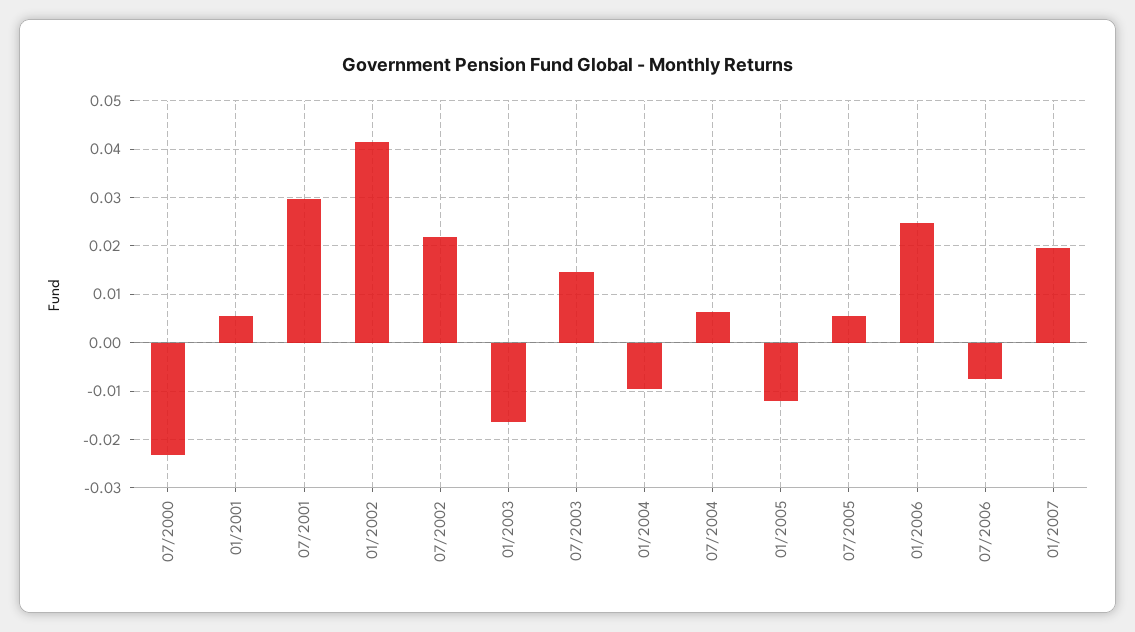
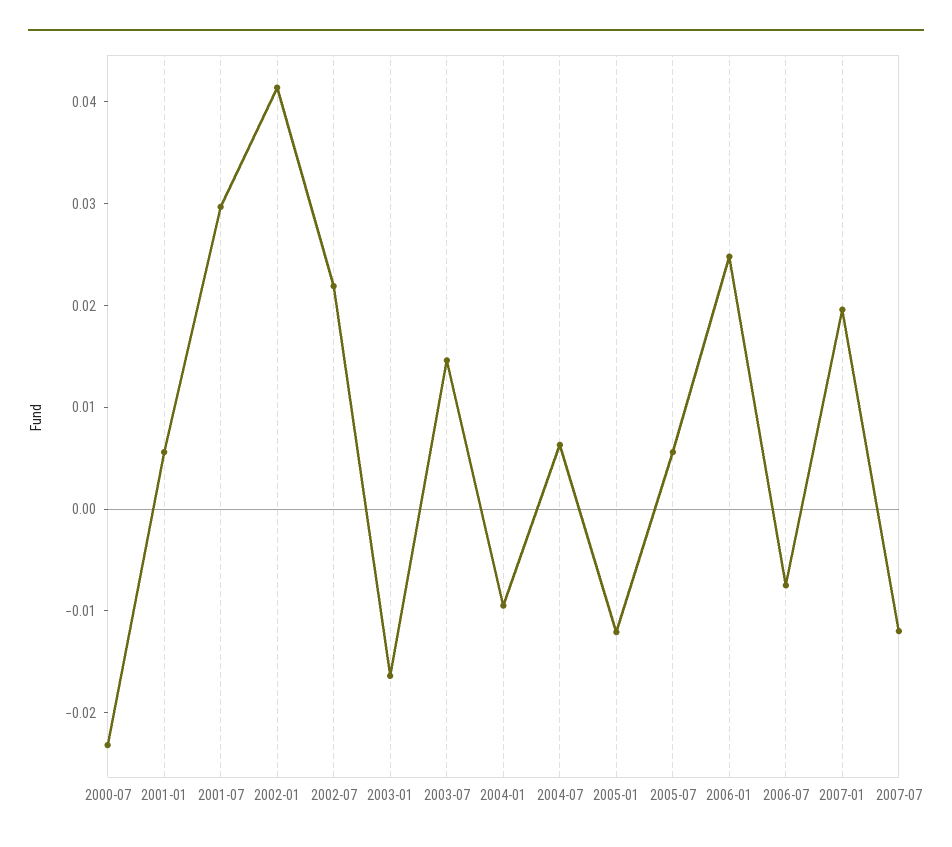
2007-07: none -> -0.012

